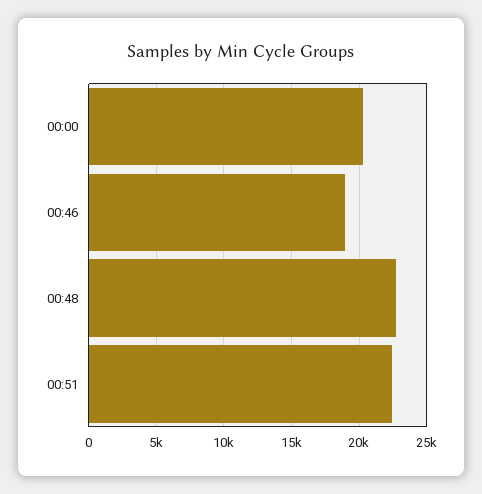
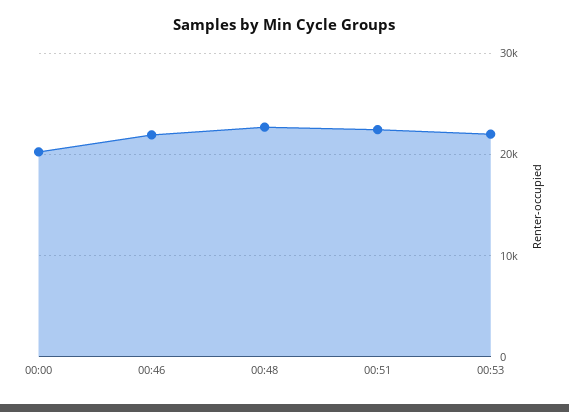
00:46: 19000 -> 22000
00:53: none -> 22000

